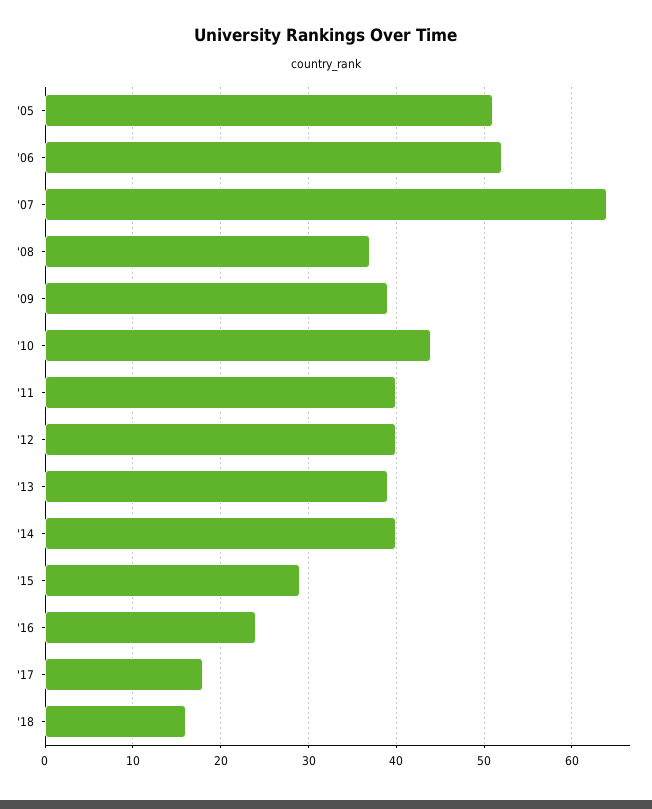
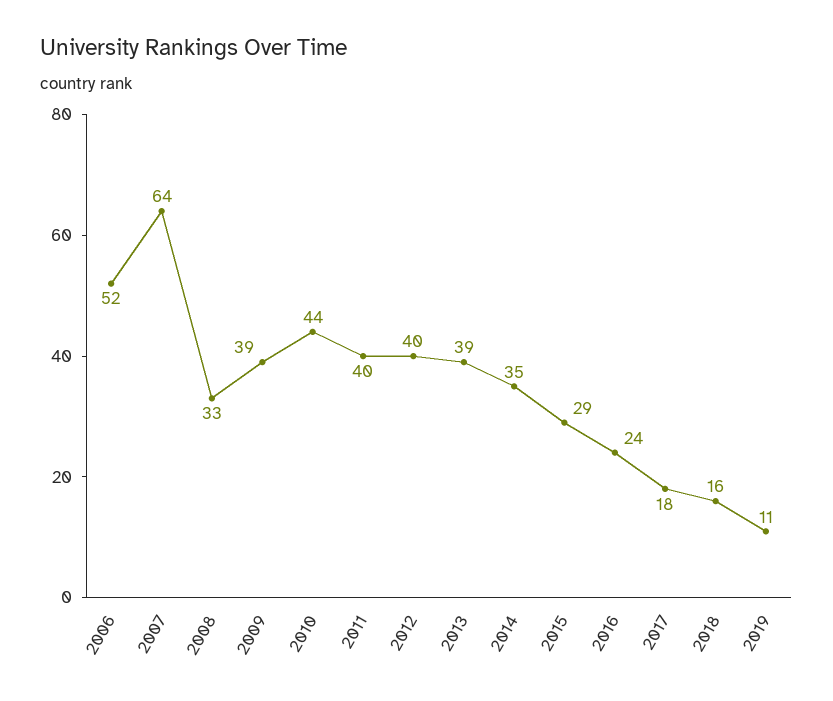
'05: 51 -> none
'08: 37 -> 33
'14: 40 -> 35
2019: none -> 11

